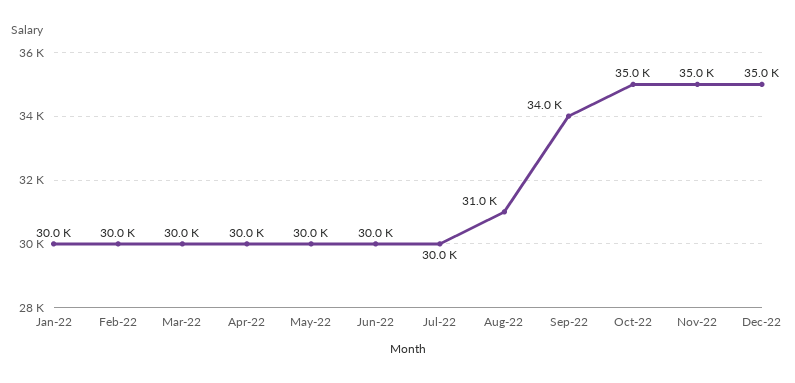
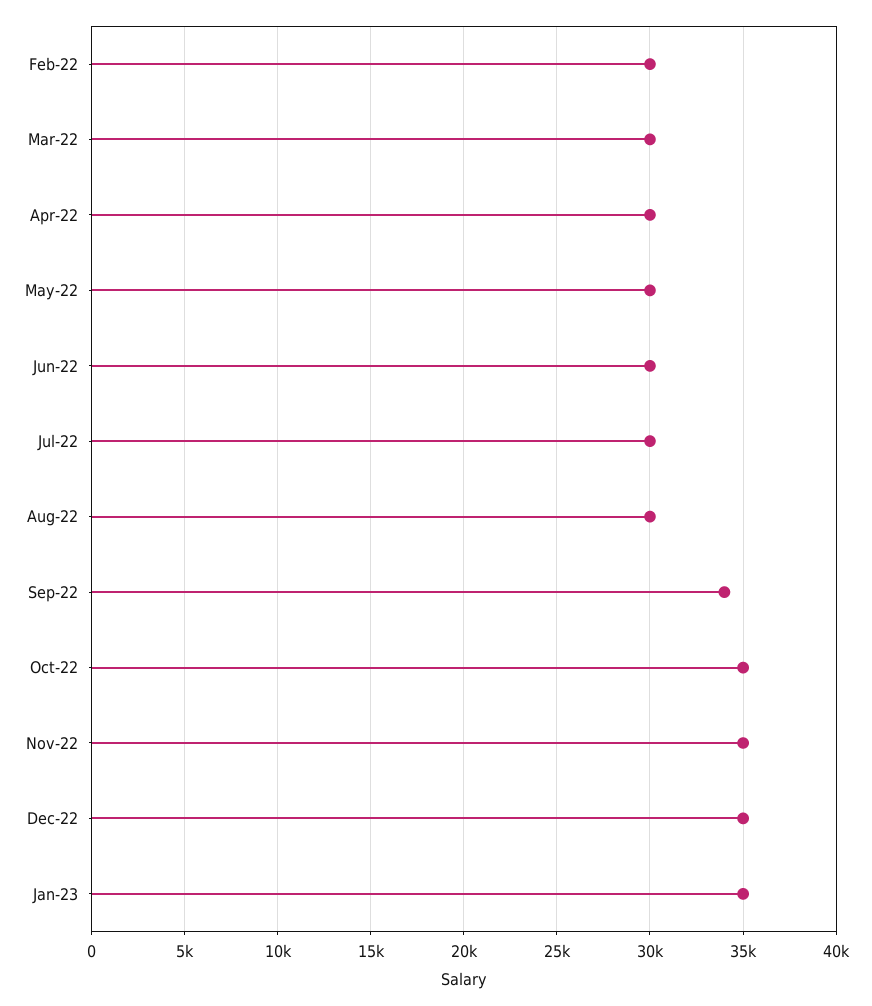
Jan-22: 30000 -> none
Aug-22: 31000 -> 30000
Jan-23: none -> 35000

